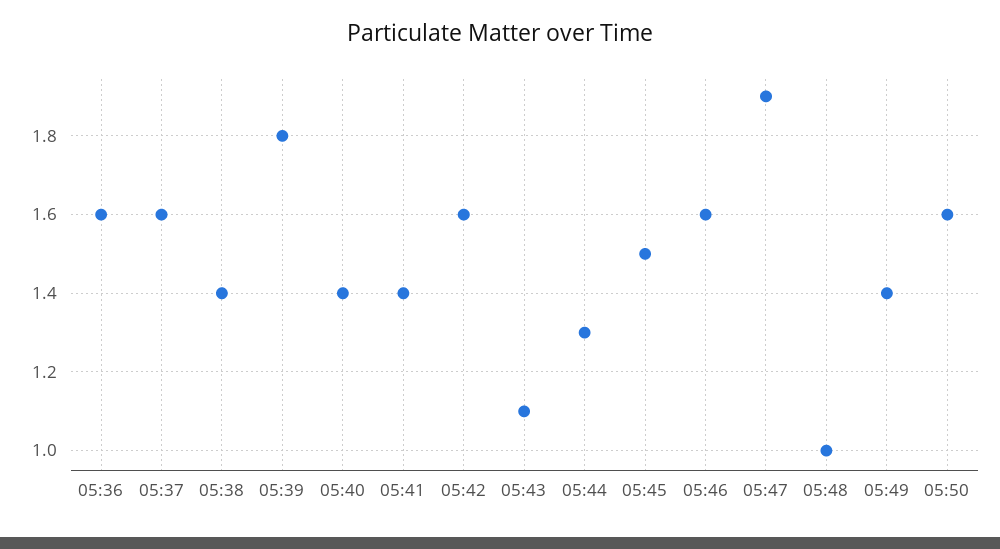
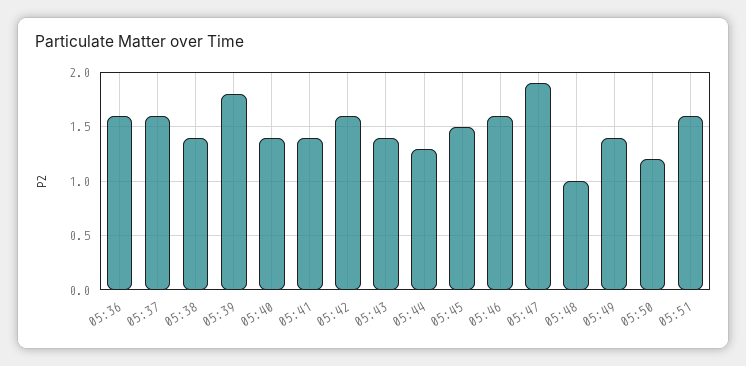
05:43: 1.1 -> 1.4
05:50: 1.6 -> 1.2
05:51: none -> 1.6

